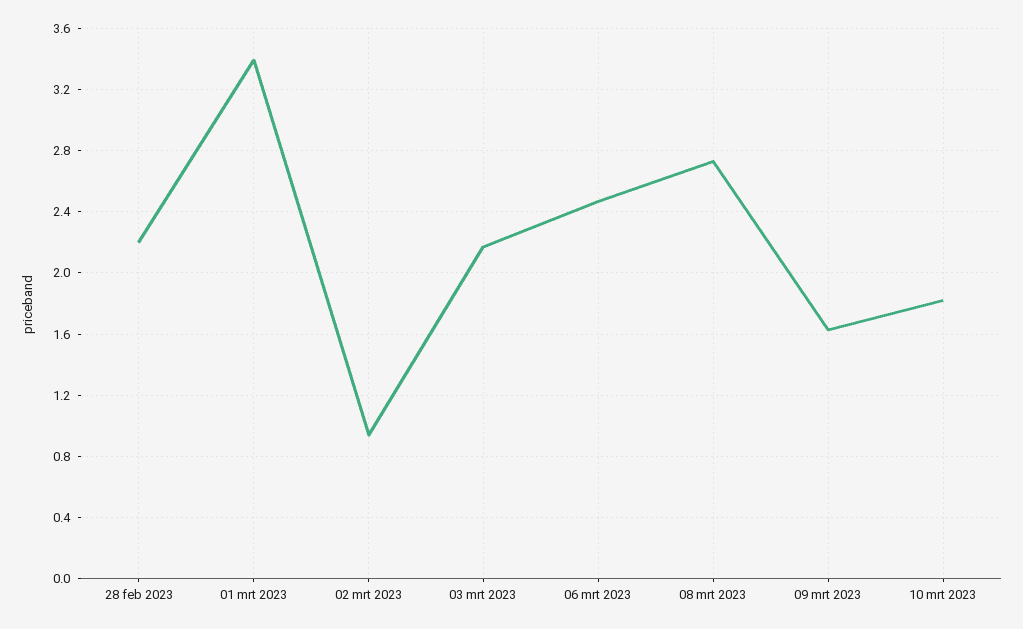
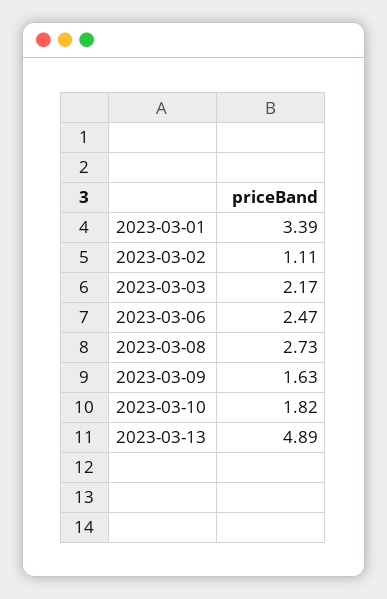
28 feb 2023: 2.2 -> none
02 mrt 2023: 0.95 -> 1.11
2023-03-13: none -> 4.89

